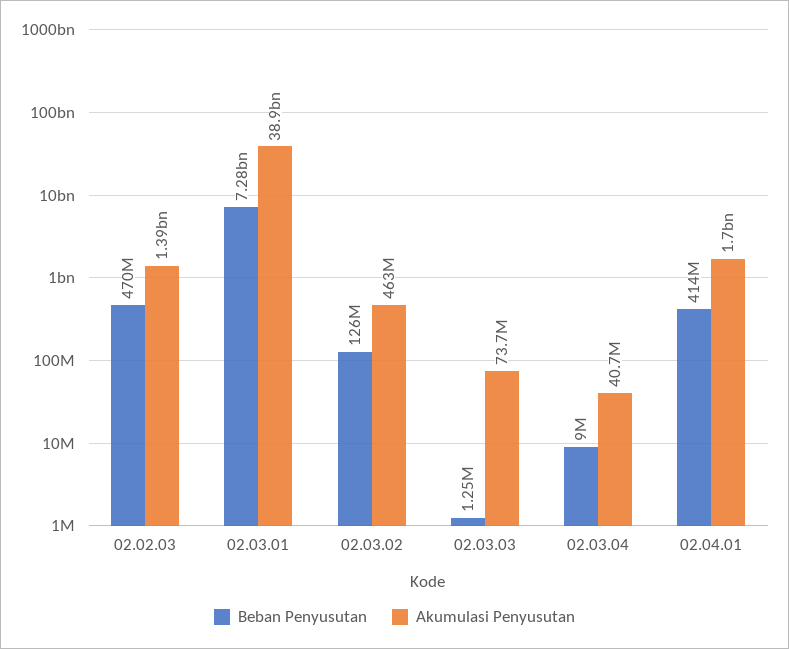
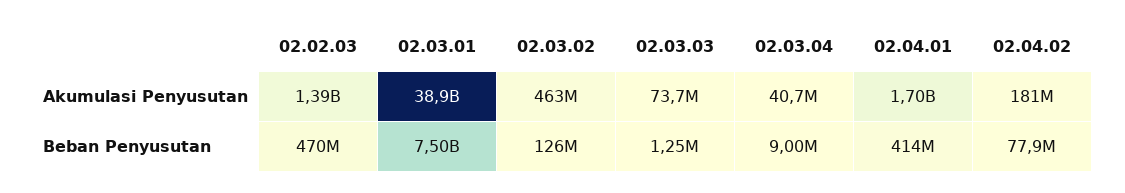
Beban Penyusutan, 02.03.01: 7280000000 -> 7500000000
Akumulasi Penyusutan, 02.04.02: none -> 181000000
Beban Penyusutan, 02.04.02: none -> 77900000

